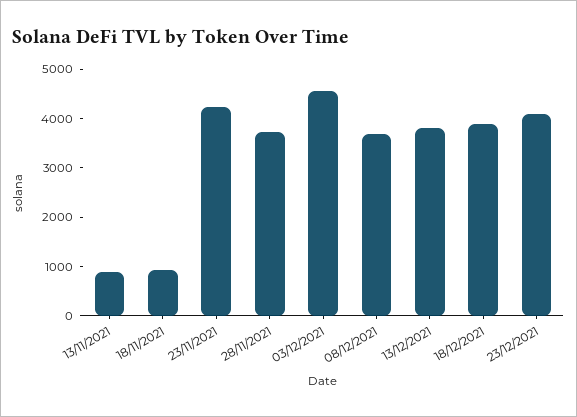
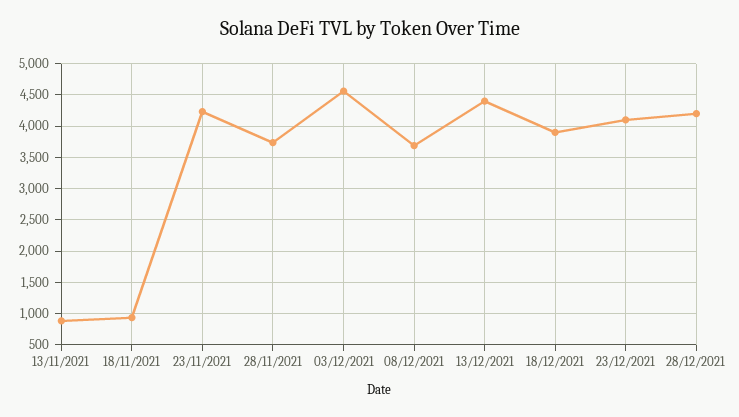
13/12/2021: 3800 -> 4400
28/12/2021: none -> 4200

